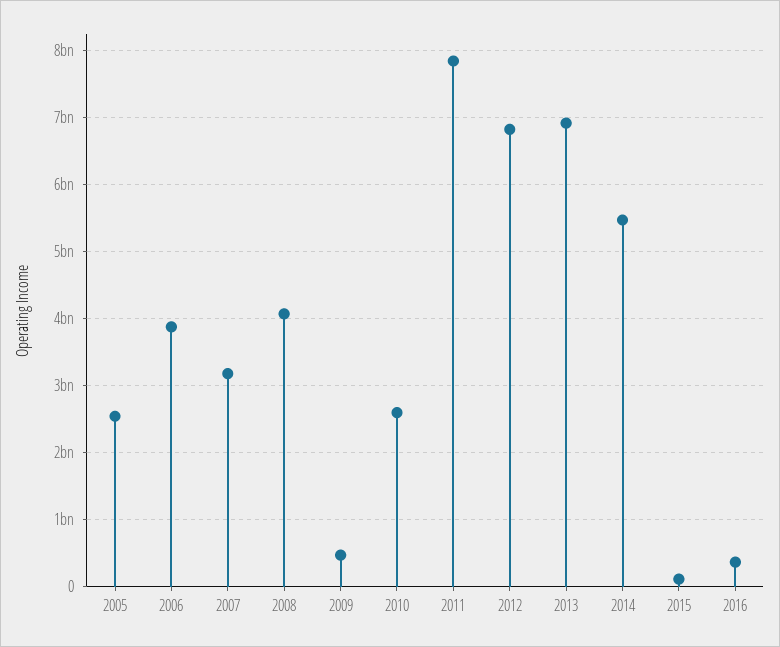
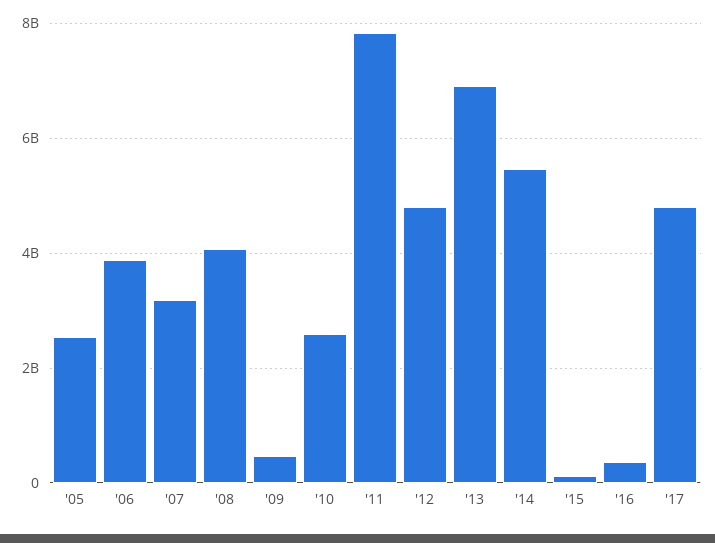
2012: 6800000000 -> 4800000000
'17: none -> 4800000000

